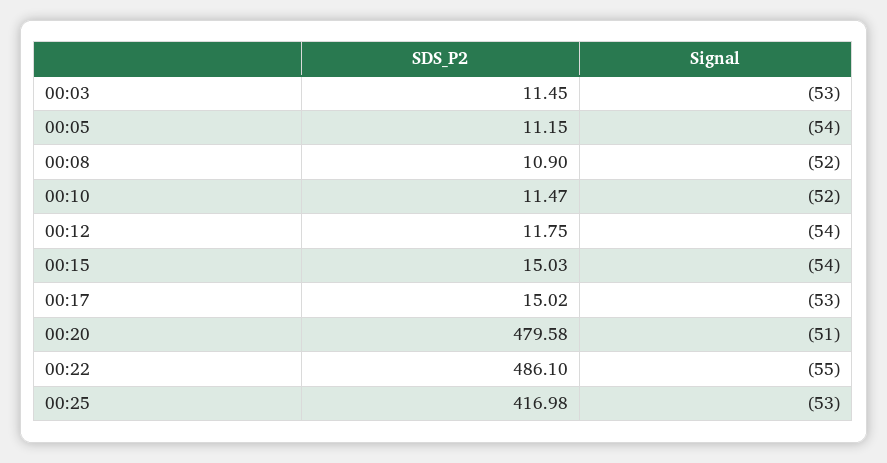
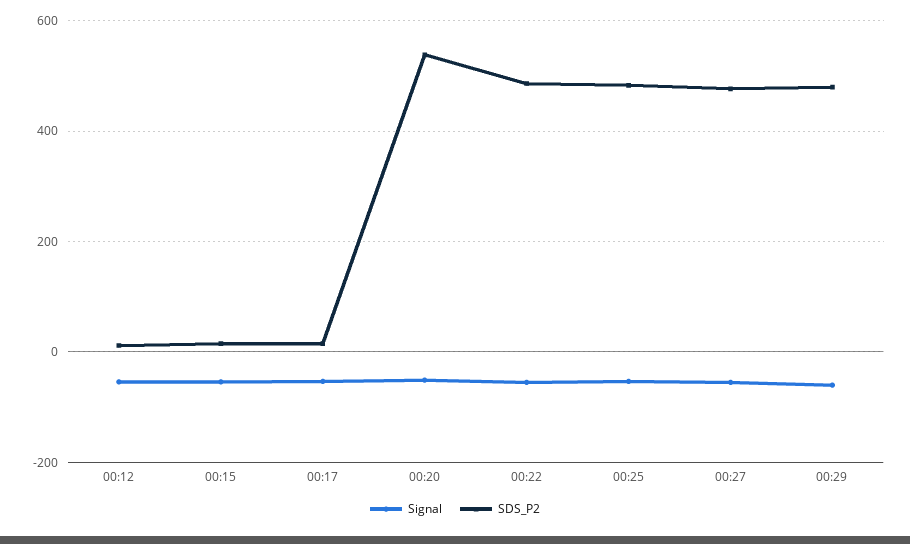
SDS_P2, 00:03: 11.45 -> none
Signal, 00:03: -53 -> none
SDS_P2, 00:05: 11.15 -> none
Signal, 00:05: -54 -> none
SDS_P2, 00:08: 10.9 -> none
Signal, 00:08: -52 -> none
SDS_P2, 00:10: 11.47 -> none
Signal, 00:10: -52 -> none
SDS_P2, 00:20: 479.58 -> 540
SDS_P2, 00:25: 416.98 -> 480
Signal, 00:27: none -> -60
SDS_P2, 00:27: none -> 480
Signal, 00:29: none -> -60
SDS_P2, 00:29: none -> 480

